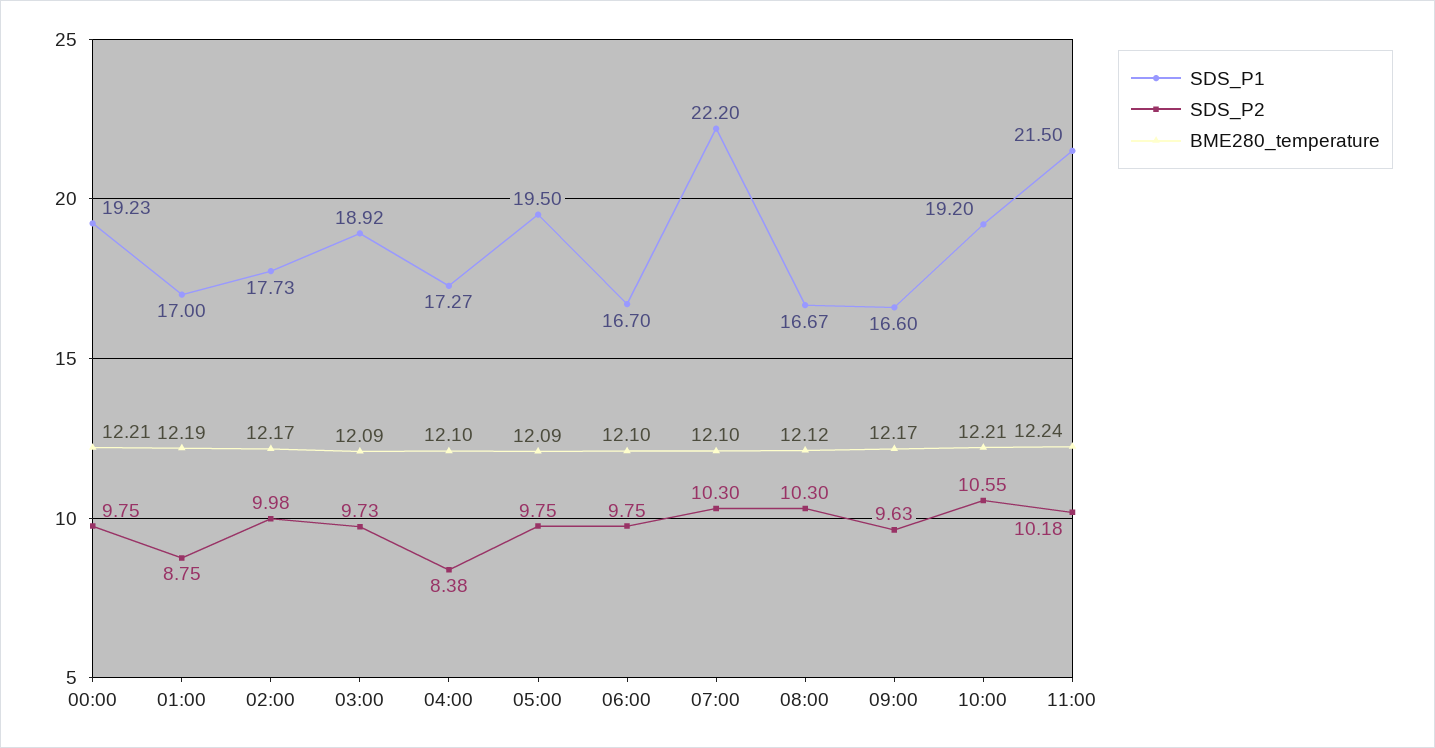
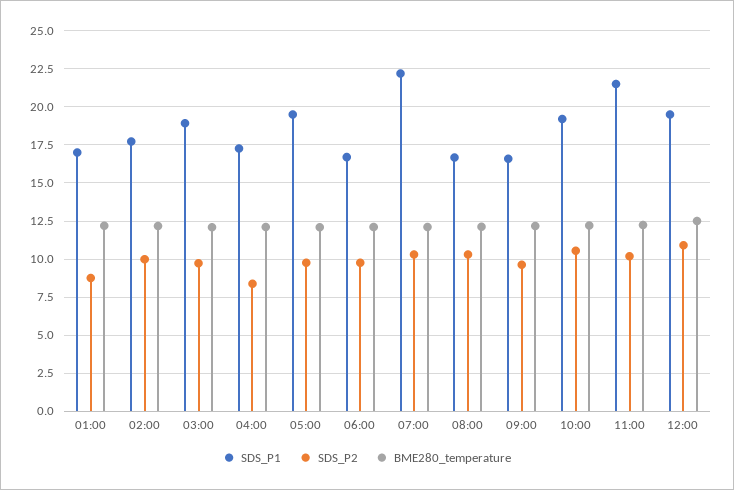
SDS_P1, 00:00: 19.23 -> none
SDS_P2, 00:00: 9.75 -> none
BME280_temperature, 00:00: 12.21 -> none
SDS_P1, 12:00: none -> 19.5
SDS_P2, 12:00: none -> 11
BME280_temperature, 12:00: none -> 12.5

